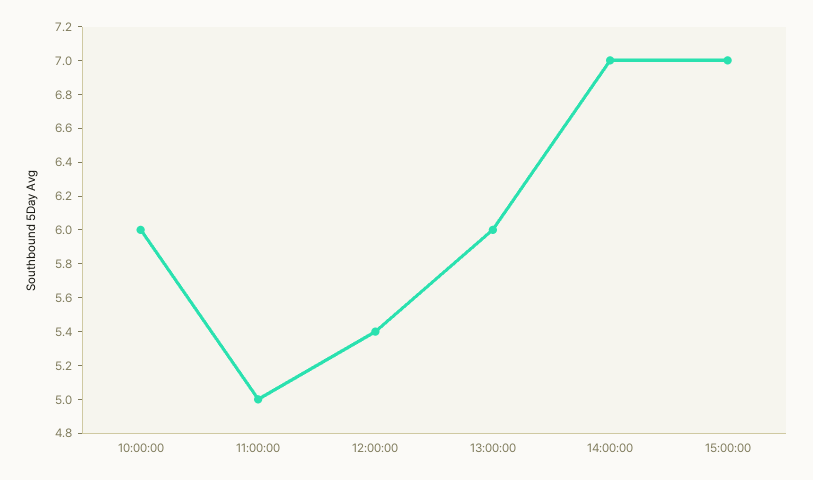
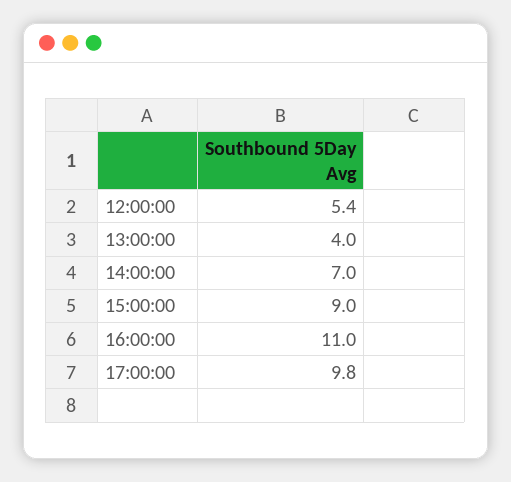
10:00:00: 6 -> none
11:00:00: 5 -> none
13:00:00: 6 -> 4
15:00:00: 7 -> 9
16:00:00: none -> 11
17:00:00: none -> 9.8

